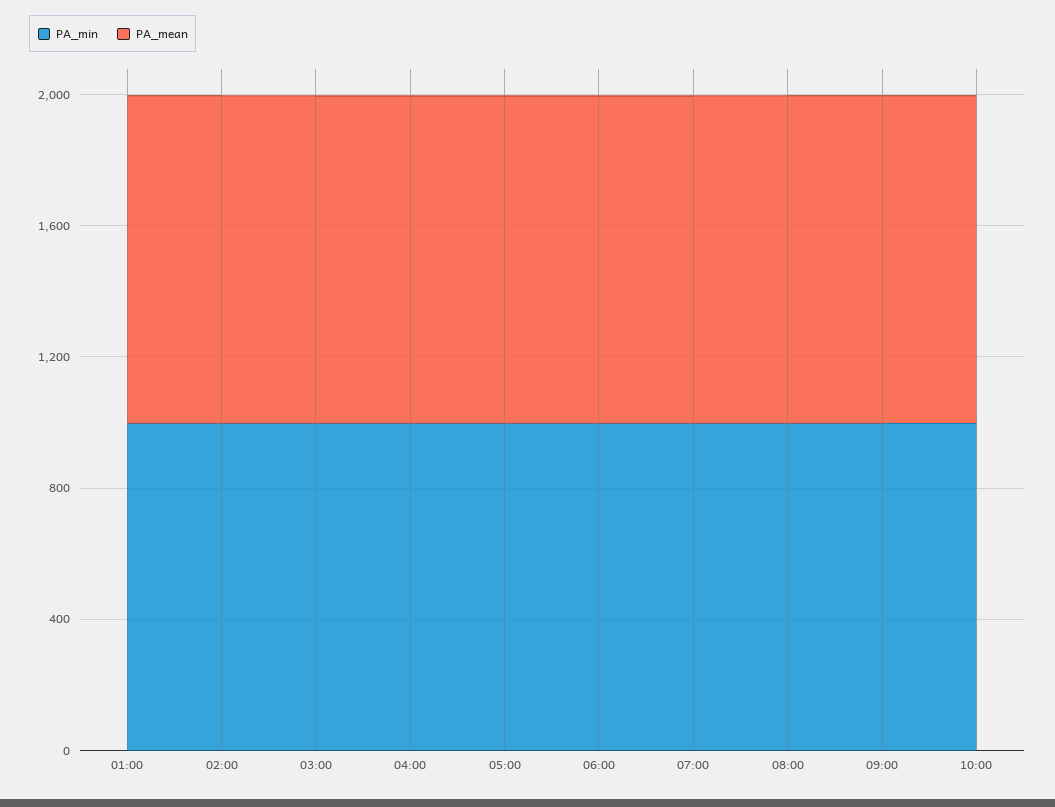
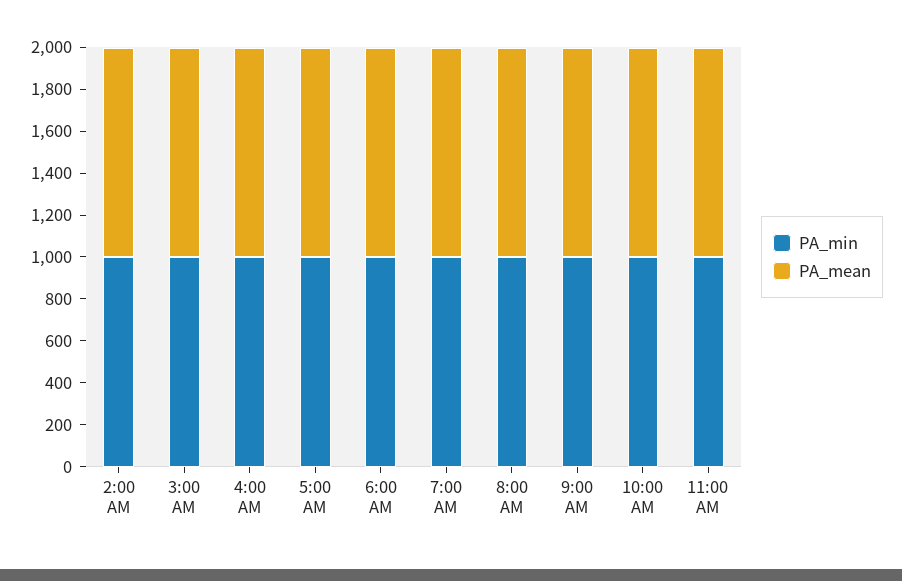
PA_min, 01:00: 1000 -> none
PA_mean, 01:00: 1000 -> none
PA_min, 11:00 AM: none -> 1000
PA_mean, 11:00 AM: none -> 1000

